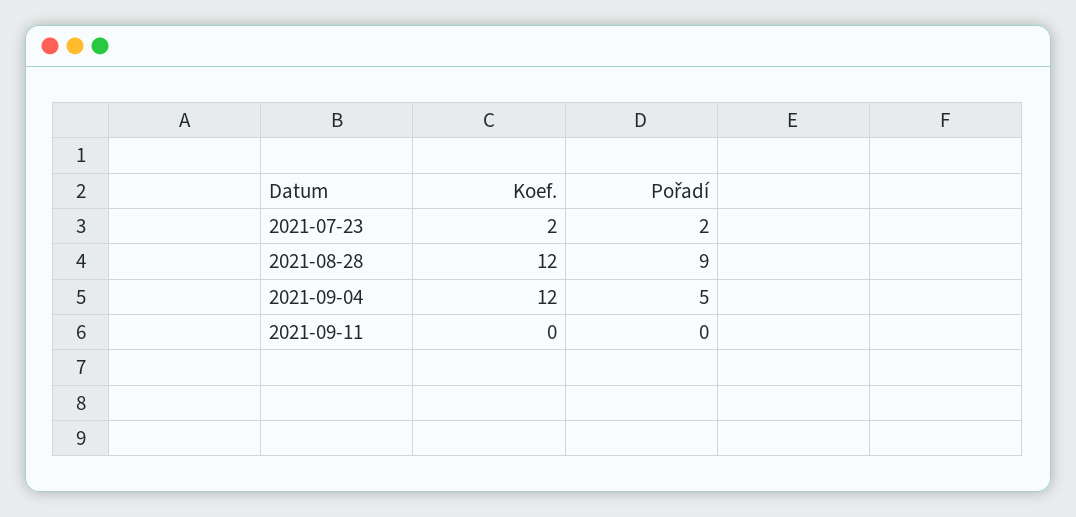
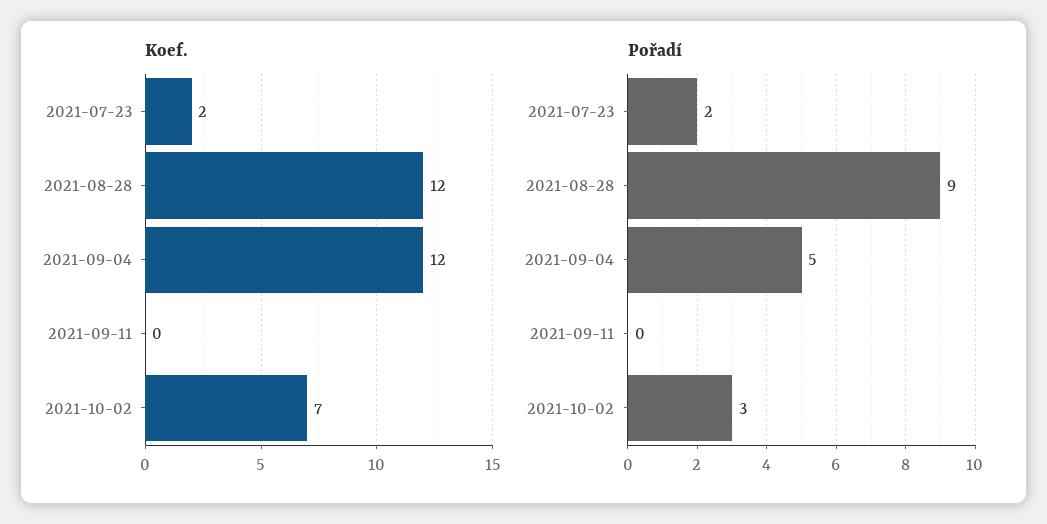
Koef., 2021-10-02: none -> 7
Pořadí, 2021-10-02: none -> 3

